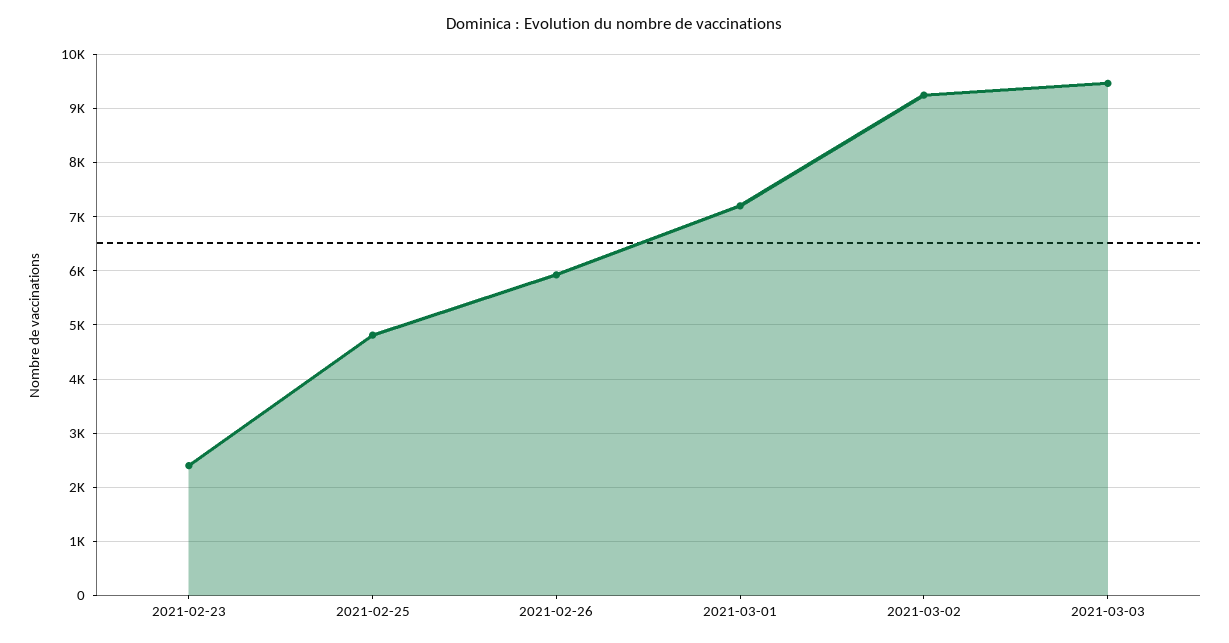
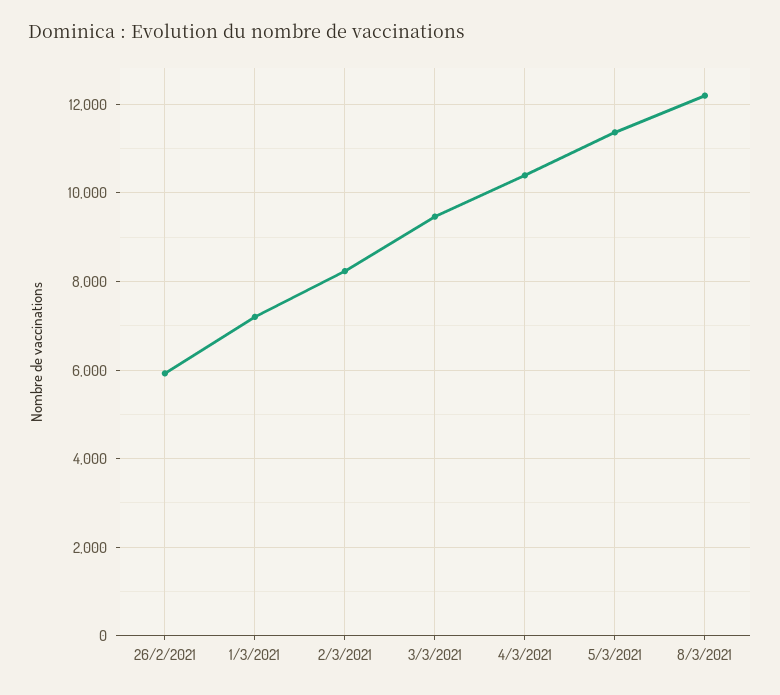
2021-02-23: 2400 -> none
2021-02-25: 4800 -> none
2021-03-02: 9200 -> 8200
4/3/2021: none -> 10400
5/3/2021: none -> 11400
8/3/2021: none -> 12200

